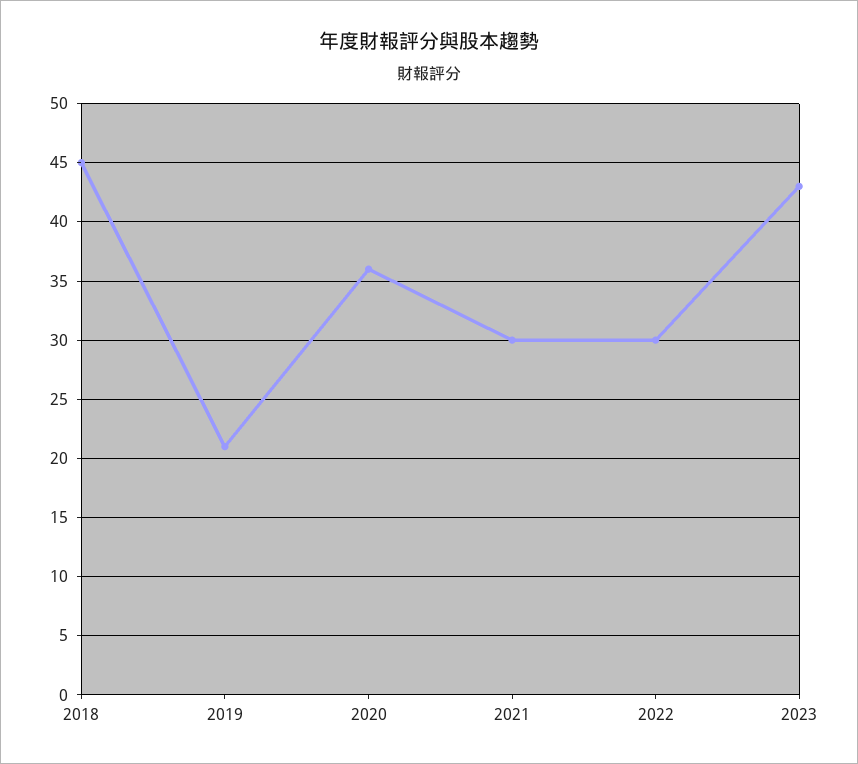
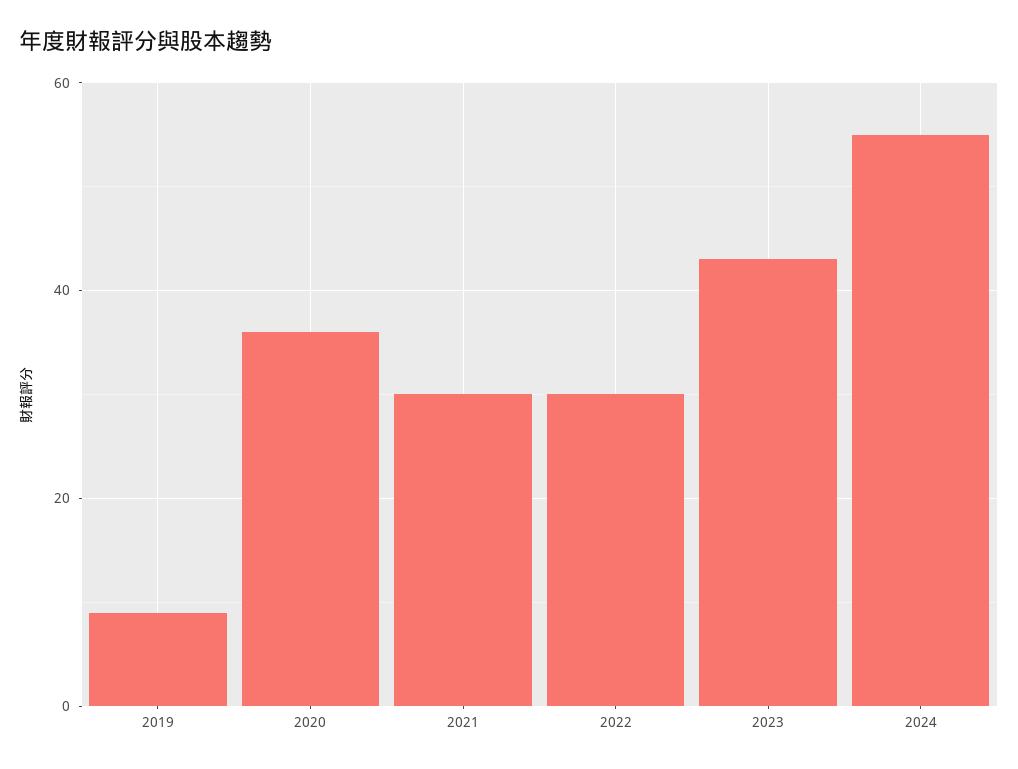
2018: 45 -> none
2019: 21 -> 10
2024: none -> 55

